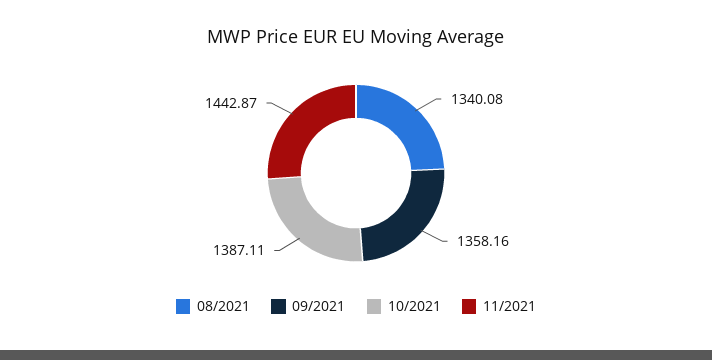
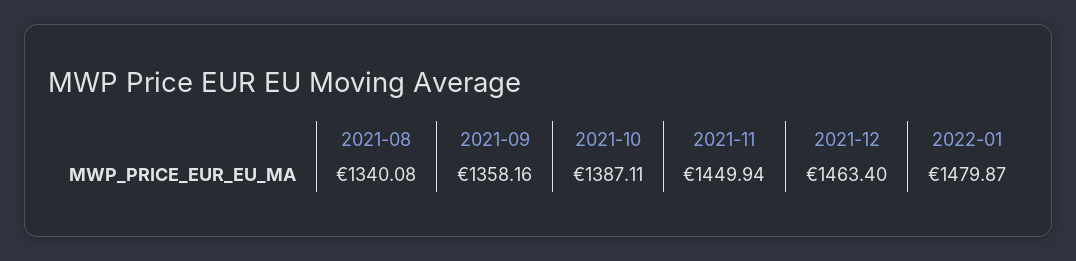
11/2021: 1442.87 -> 1449.94
2021-12: none -> 1463.4
2022-01: none -> 1479.87

